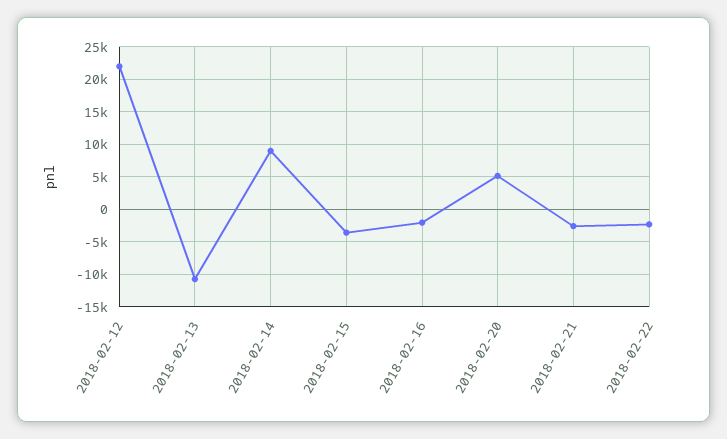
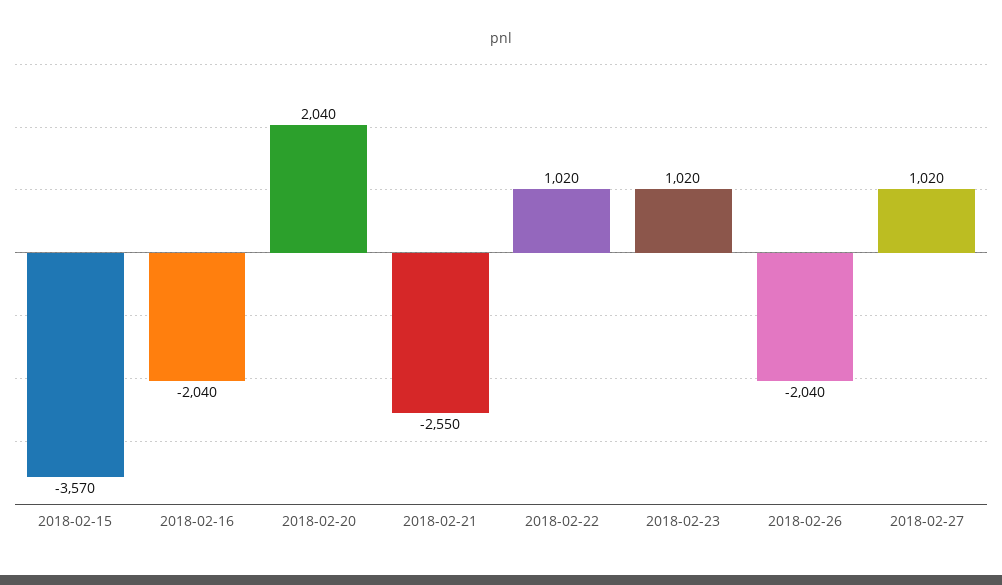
2018-02-12: 22000 -> none
2018-02-13: -11000 -> none
2018-02-14: 9000 -> none
2018-02-20: 5000 -> 2040
2018-02-22: -2000 -> 1020
2018-02-23: none -> 1020
2018-02-26: none -> -2040
2018-02-27: none -> 1020

